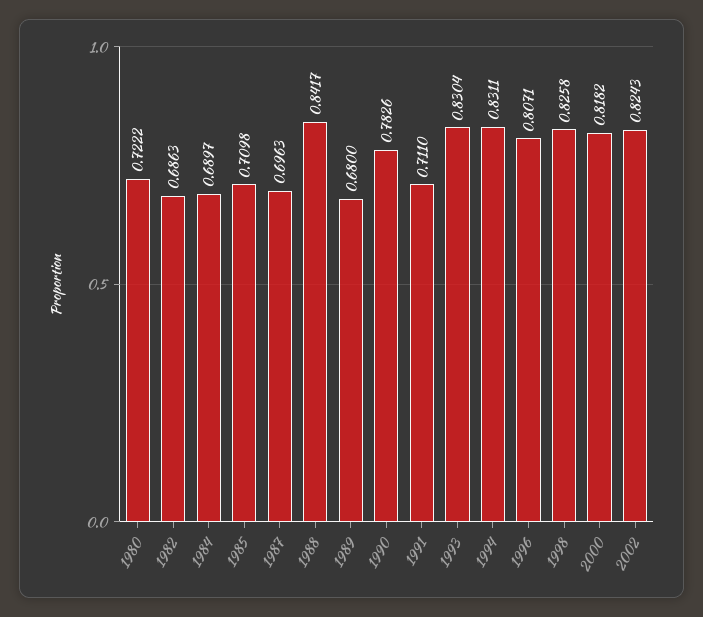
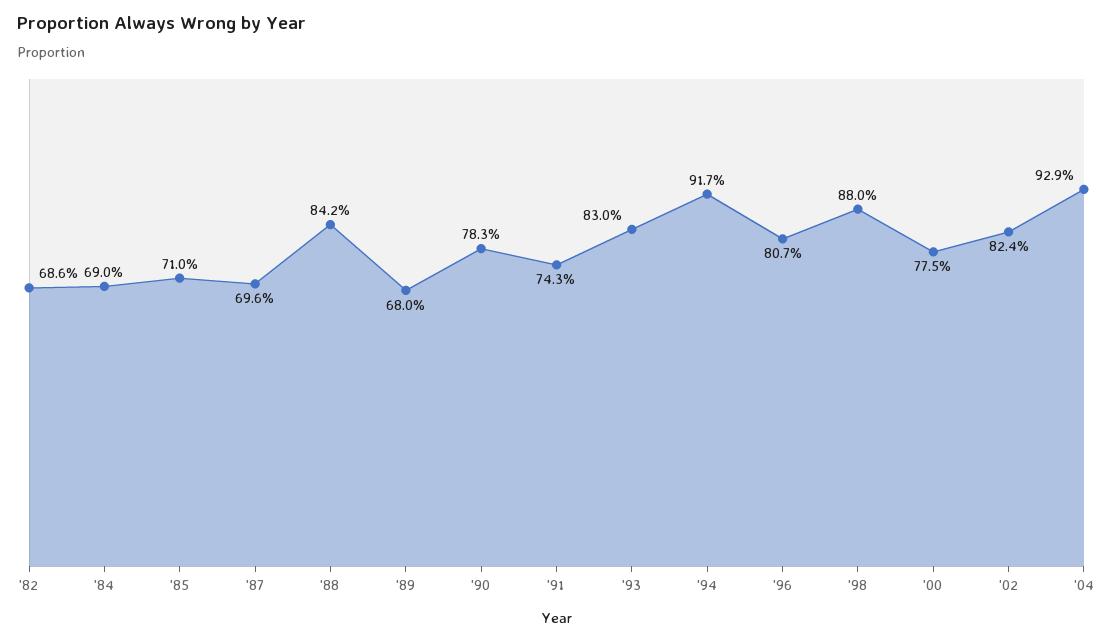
1980: 0.7222 -> none
1991: 0.711 -> 0.743
1994: 0.8311 -> 0.917
1998: 0.8258 -> 0.88
2000: 0.8182 -> 0.775
'04: none -> 0.929

